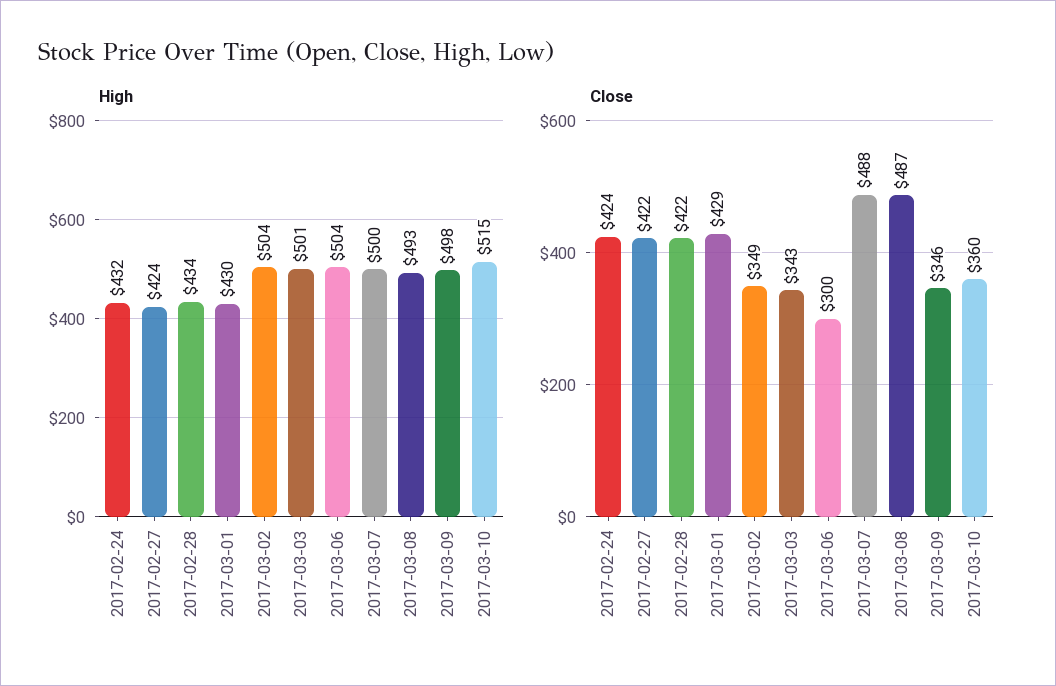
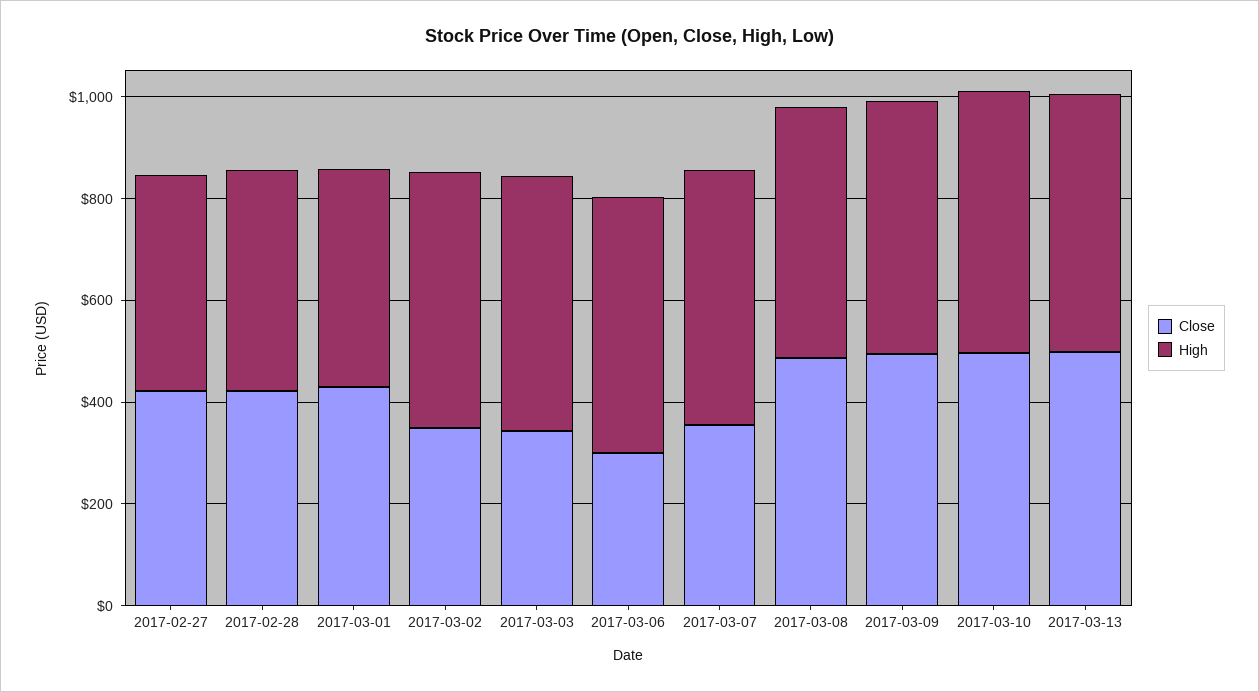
High, 2017-02-24: 432 -> none
Close, 2017-02-24: 424 -> none
Close, 2017-03-07: 488 -> 350
Close, 2017-03-09: 346 -> 500
Close, 2017-03-10: 360 -> 500
Close, 2017-03-13: none -> 500
High, 2017-03-13: none -> 500

